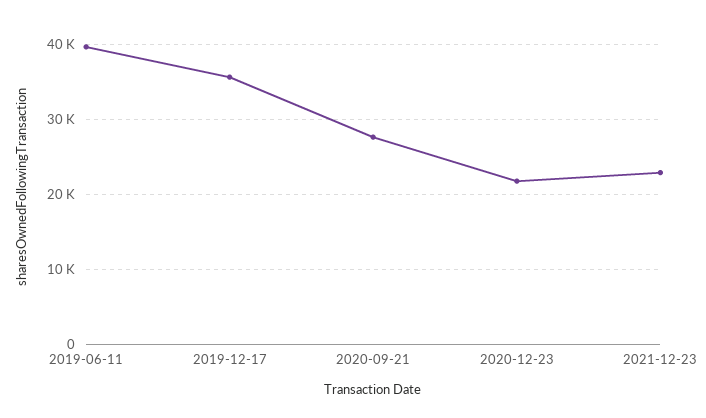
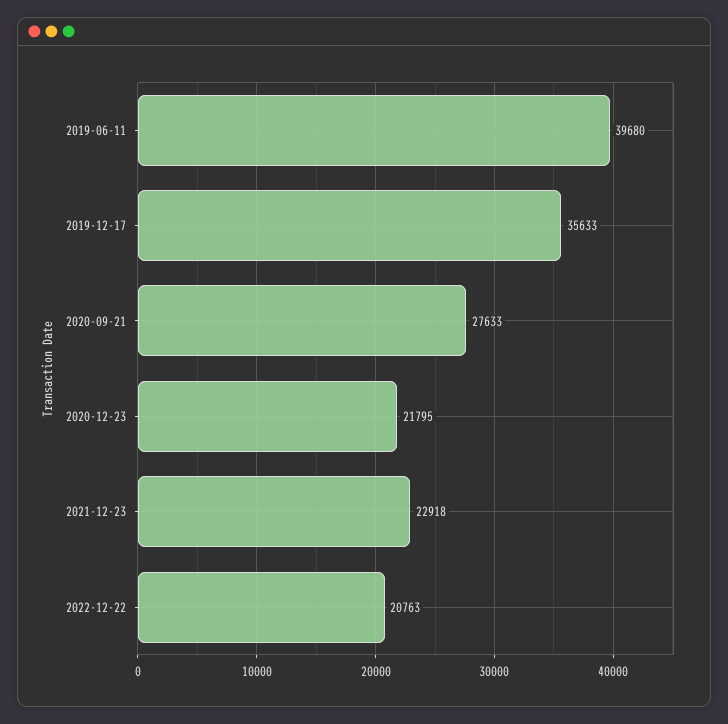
2022-12-22: none -> 20763

